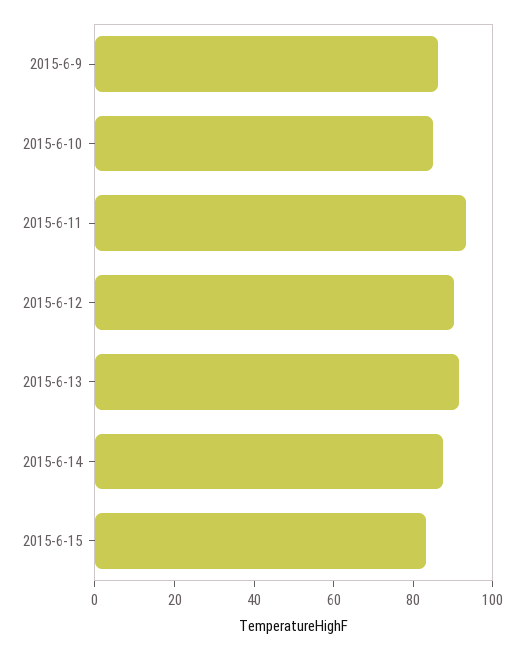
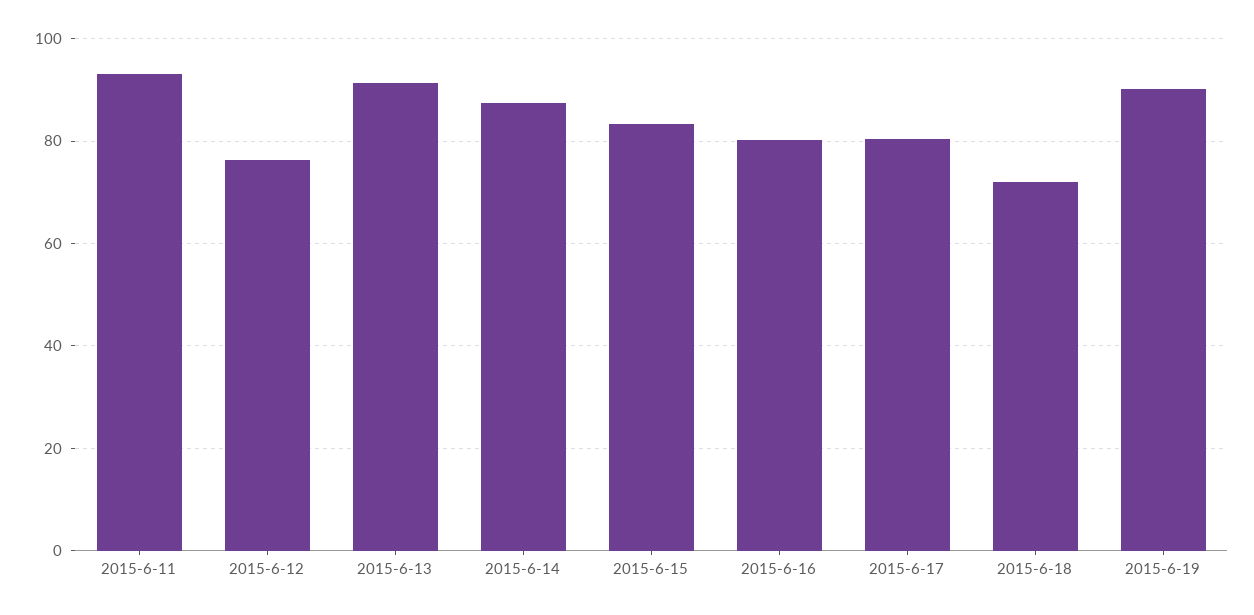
2015-6-9: 85 -> none
2015-6-10: 85 -> none
2015-6-12: 90 -> 76
2015-6-16: none -> 80
2015-6-17: none -> 80
2015-6-18: none -> 72
2015-6-19: none -> 90

